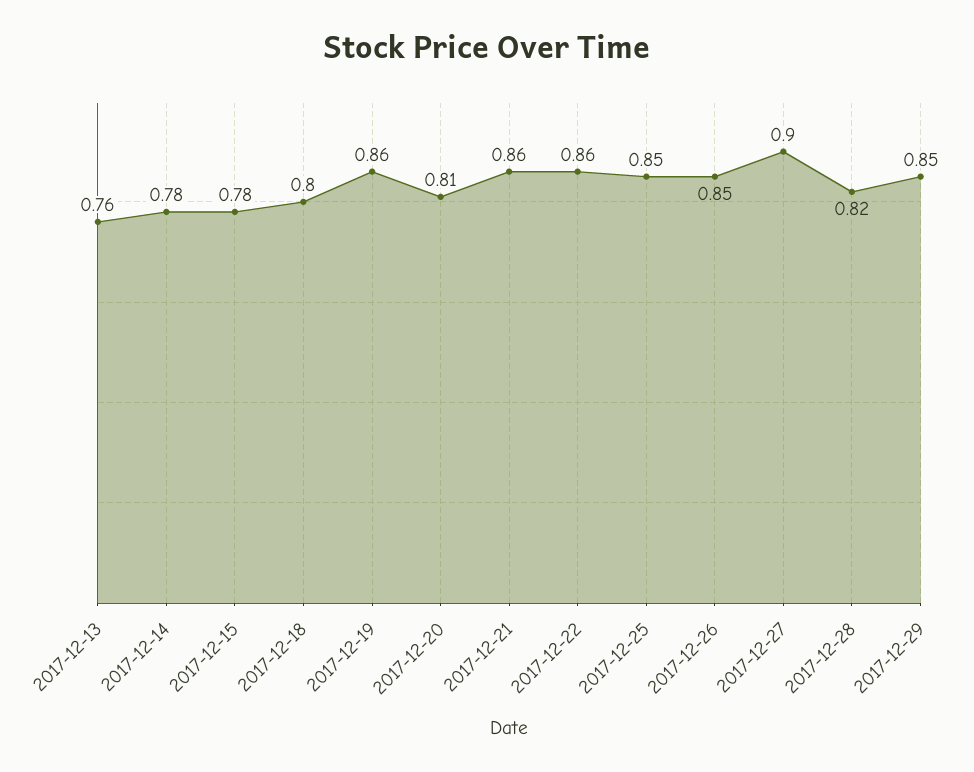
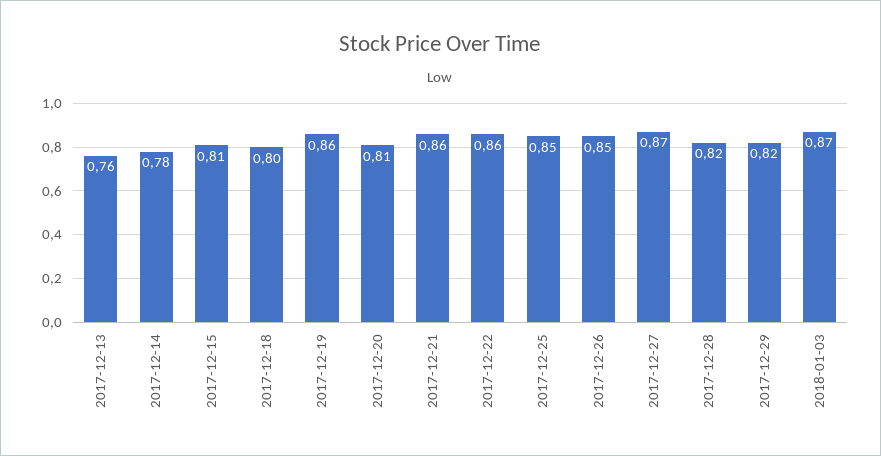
2017-12-15: 0.78 -> 0.81
2017-12-27: 0.9 -> 0.87
2017-12-29: 0.85 -> 0.82
2018-01-03: none -> 0.87

